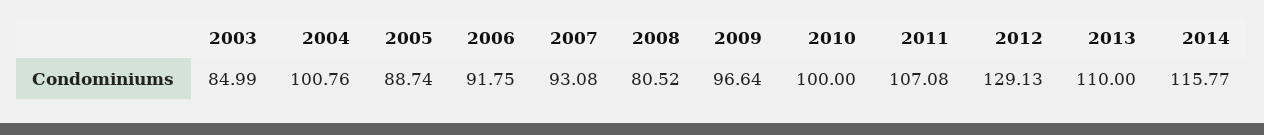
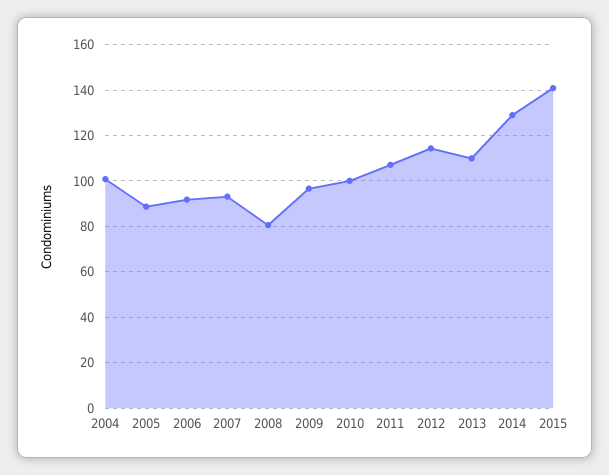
2003: 84.99 -> none
2012: 129.13 -> 115
2014: 115.77 -> 130
2015: none -> 140

